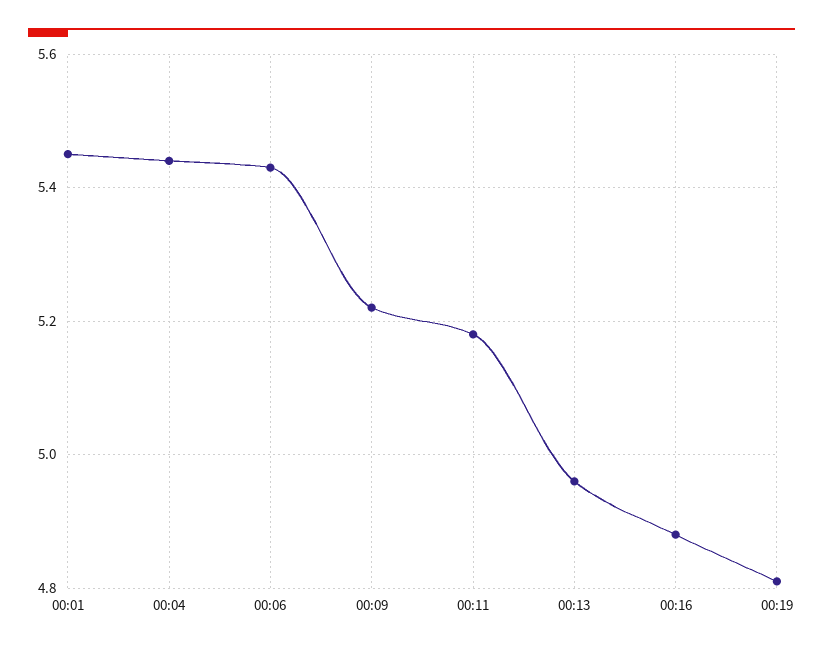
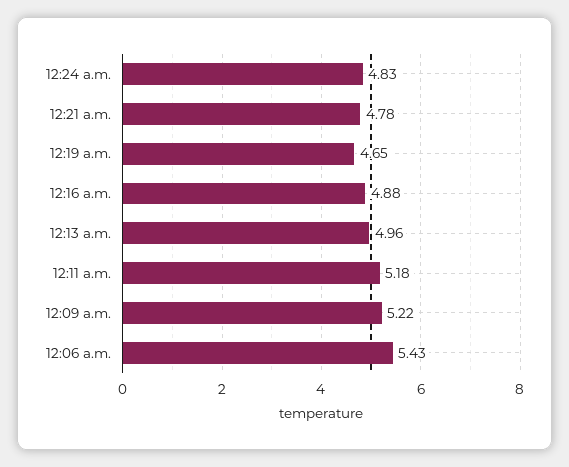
00:01: 5.45 -> none
00:04: 5.45 -> none
00:19: 4.8 -> 4.65
12:24 a.m.: none -> 4.83
12:21 a.m.: none -> 4.78

